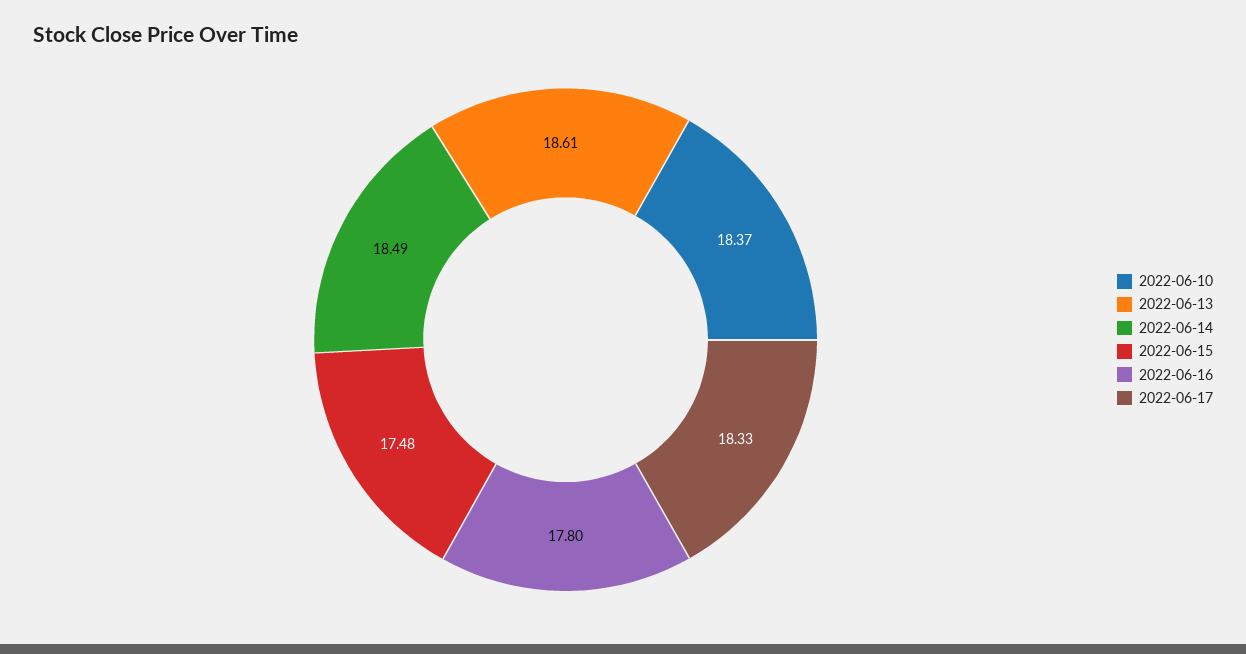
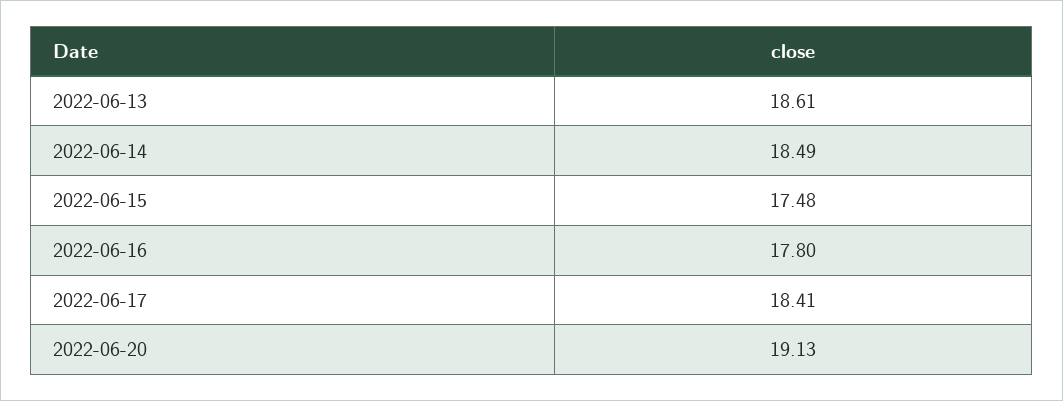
2022-06-10: 18.37 -> none
2022-06-17: 18.33 -> 18.41
2022-06-20: none -> 19.13

